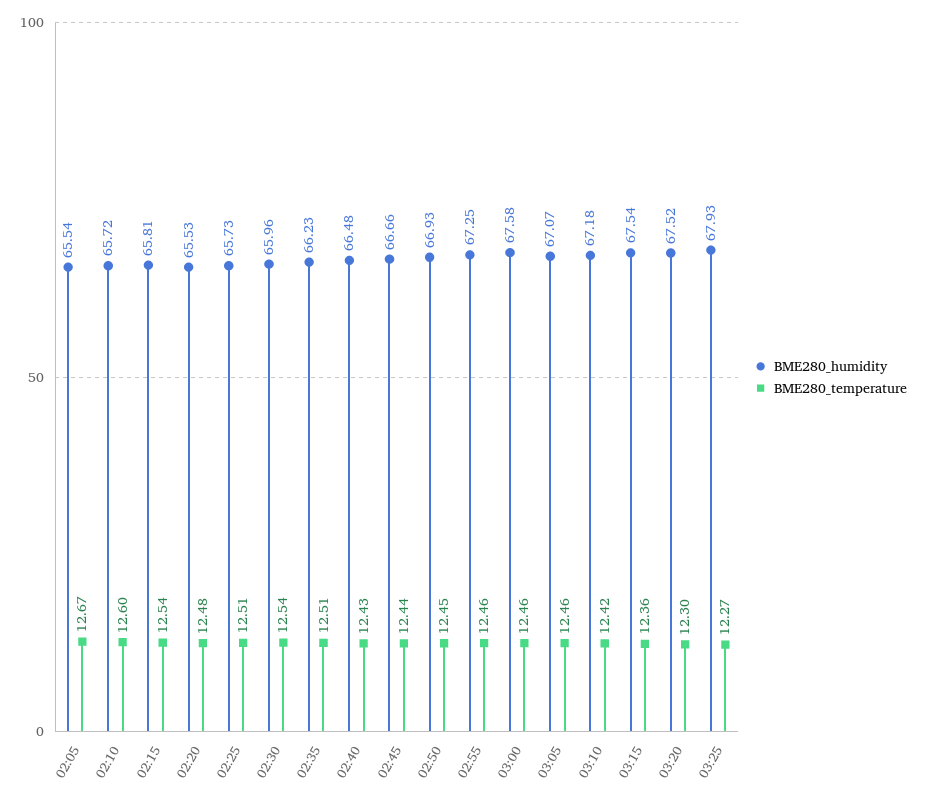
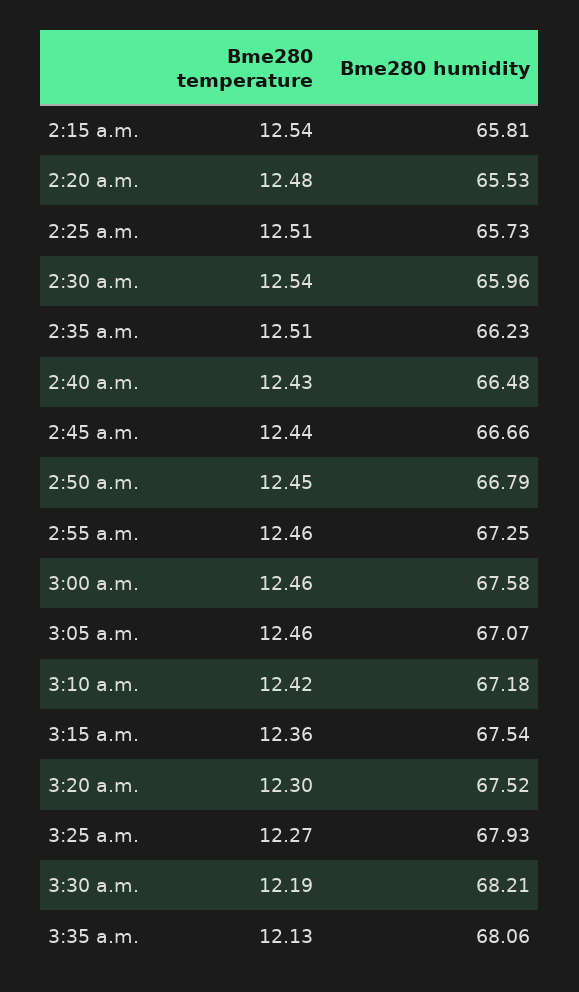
BME280_humidity, 02:05: 65.54 -> none
BME280_temperature, 02:05: 12.67 -> none
BME280_humidity, 02:10: 65.72 -> none
BME280_temperature, 02:10: 12.6 -> none
BME280_humidity, 02:50: 66.93 -> 66.79
BME280_temperature, 3:30 a.m.: none -> 12.19
BME280_humidity, 3:30 a.m.: none -> 68.21
BME280_temperature, 3:35 a.m.: none -> 12.13
BME280_humidity, 3:35 a.m.: none -> 68.06

